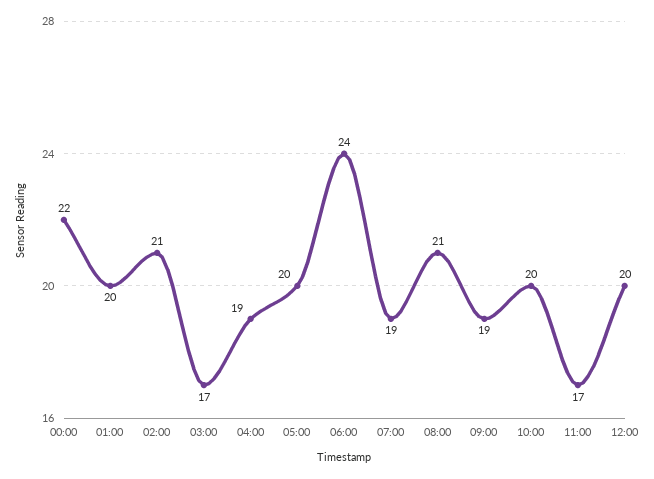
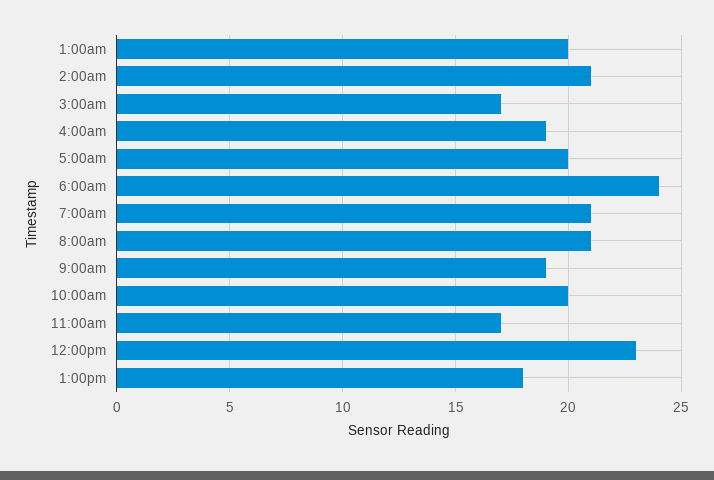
00:00: 22 -> none
07:00: 19 -> 21
12:00: 20 -> 23
1:00pm: none -> 18

